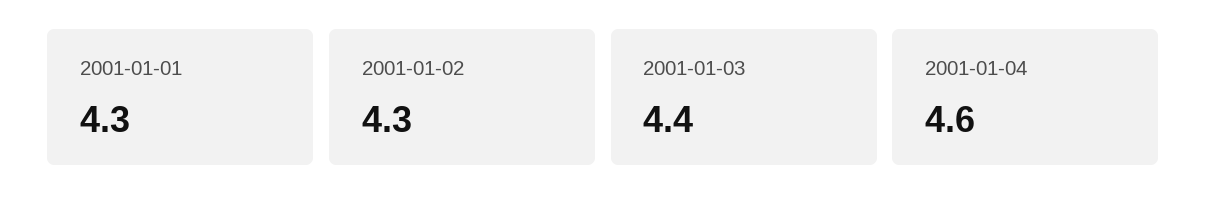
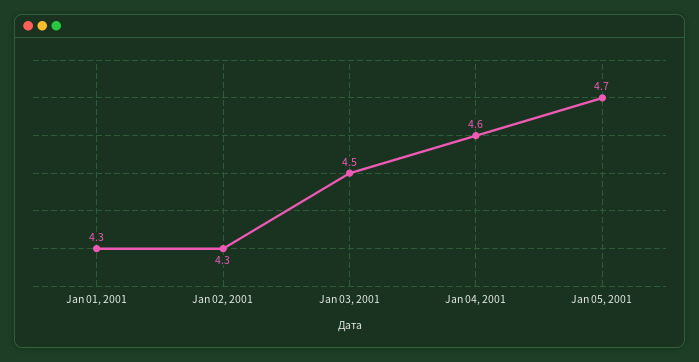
2001-01-03: 4.4 -> 4.5
Jan 05, 2001: none -> 4.7

